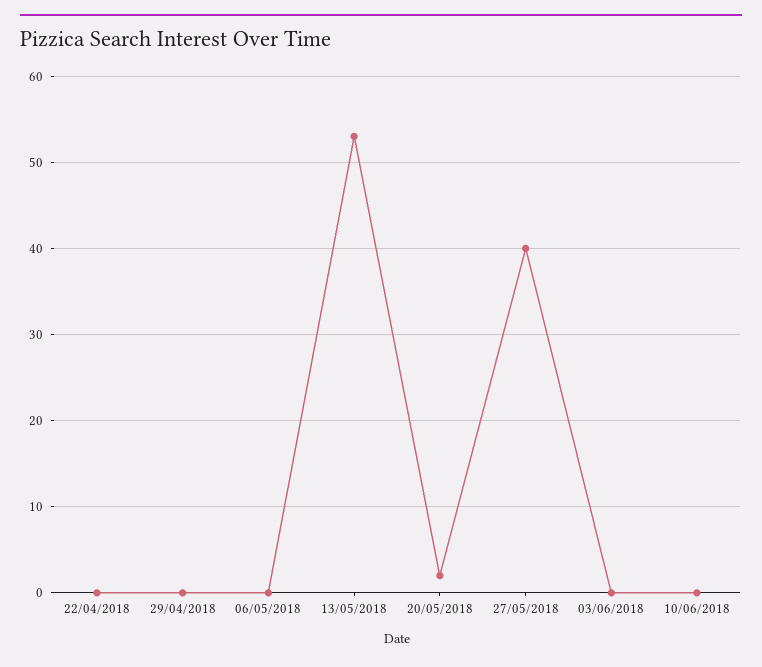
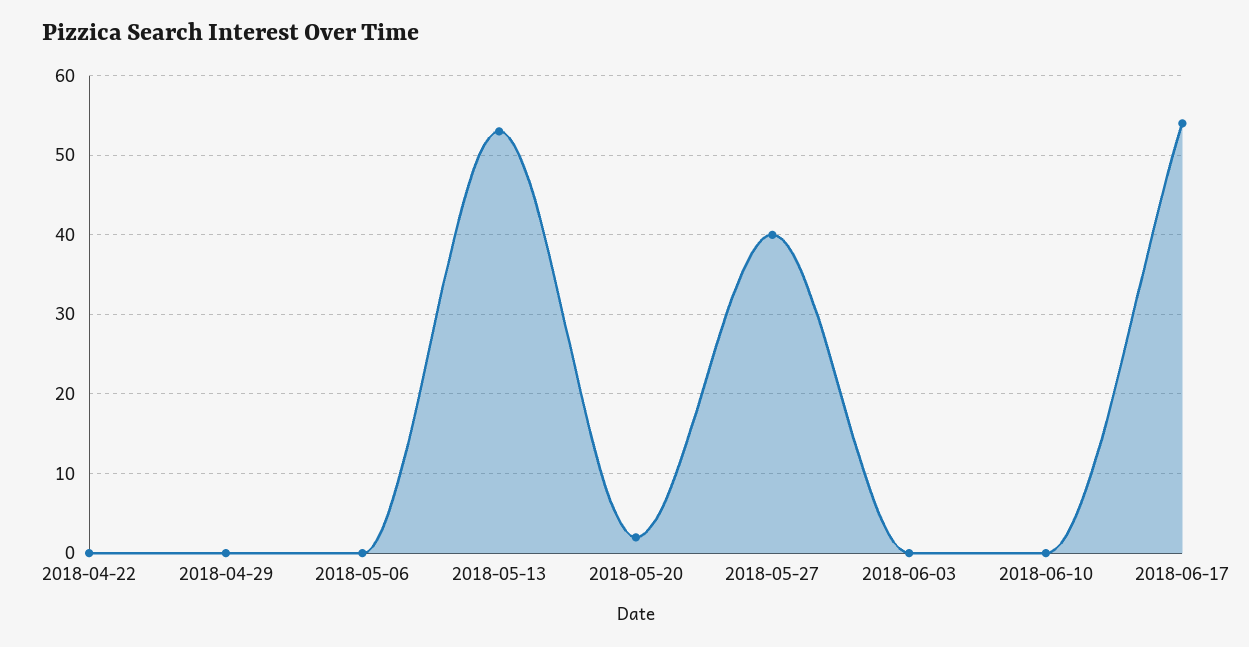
2018-06-17: none -> 54

